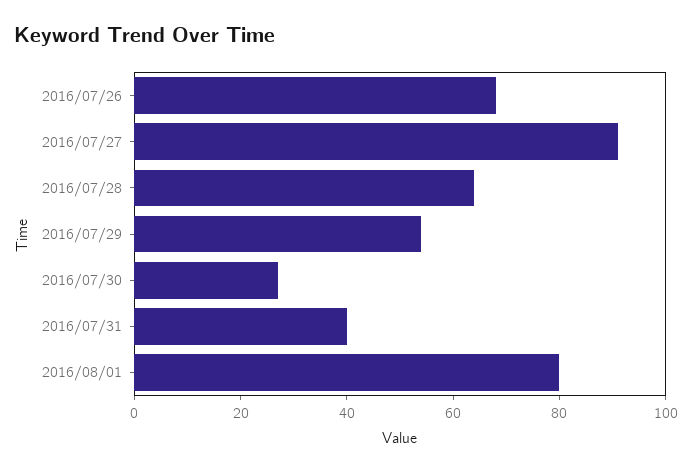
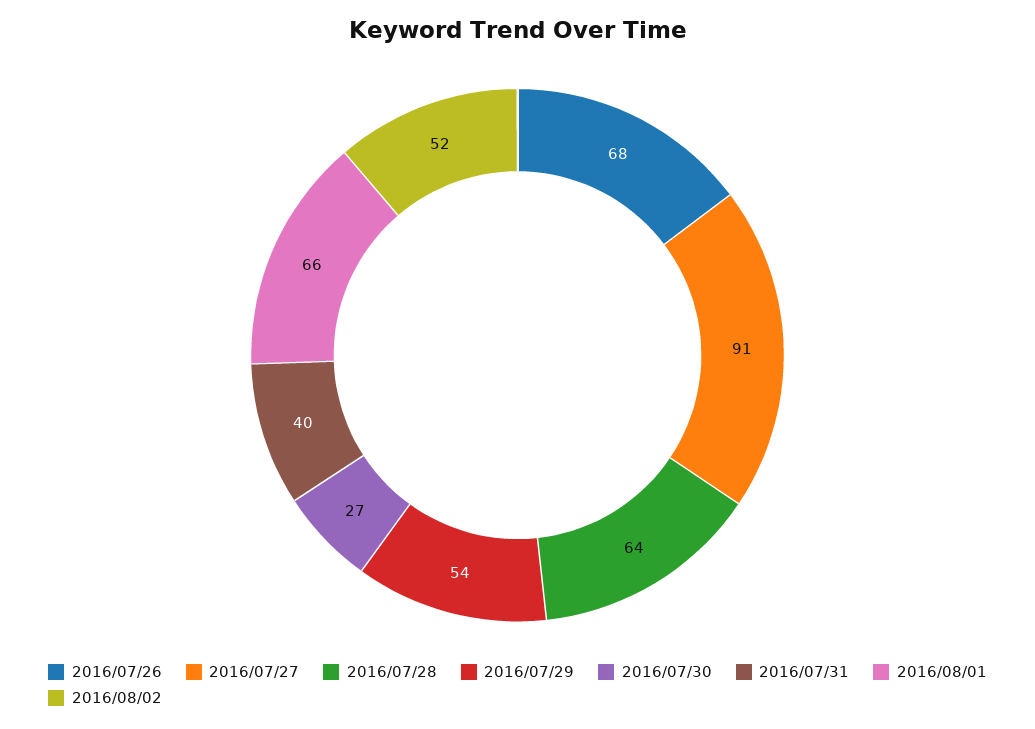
2016/08/01: 80 -> 66
2016/08/02: none -> 52

